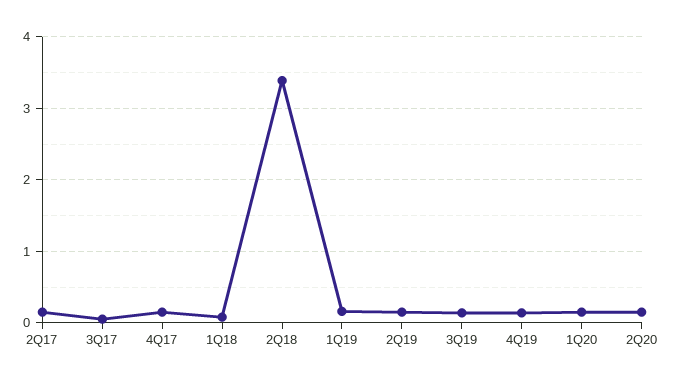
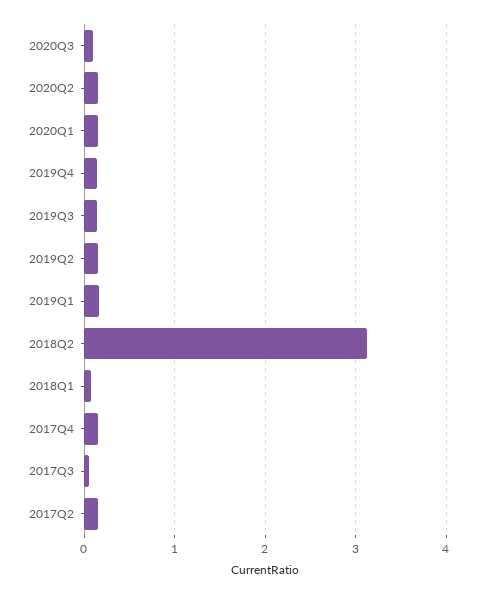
2Q18: 3.4 -> 3.1
2020Q3: none -> 0.1

